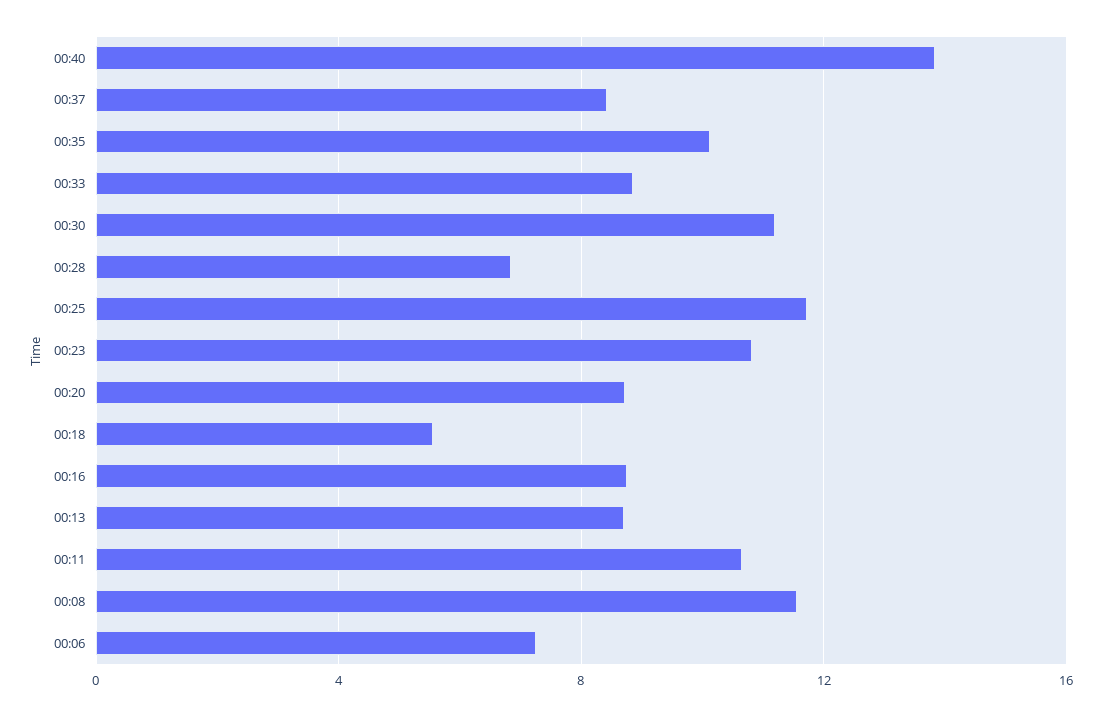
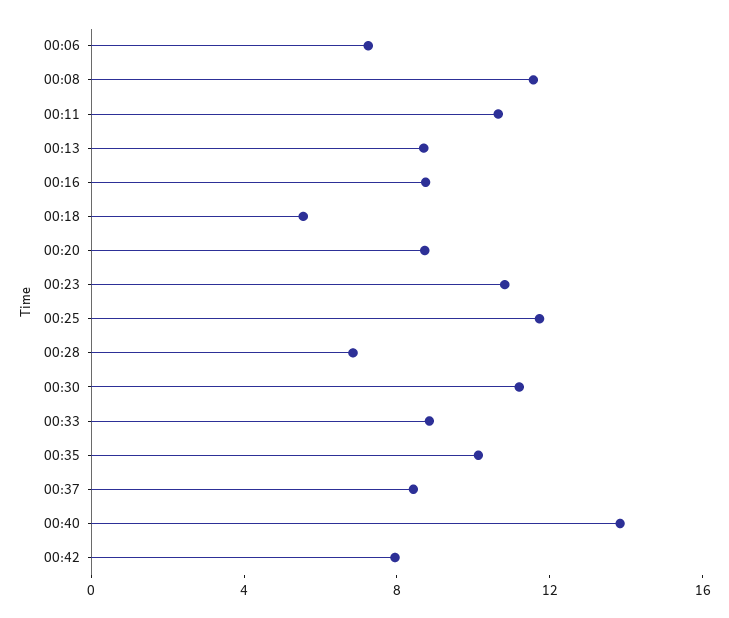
00:42: none -> 8

